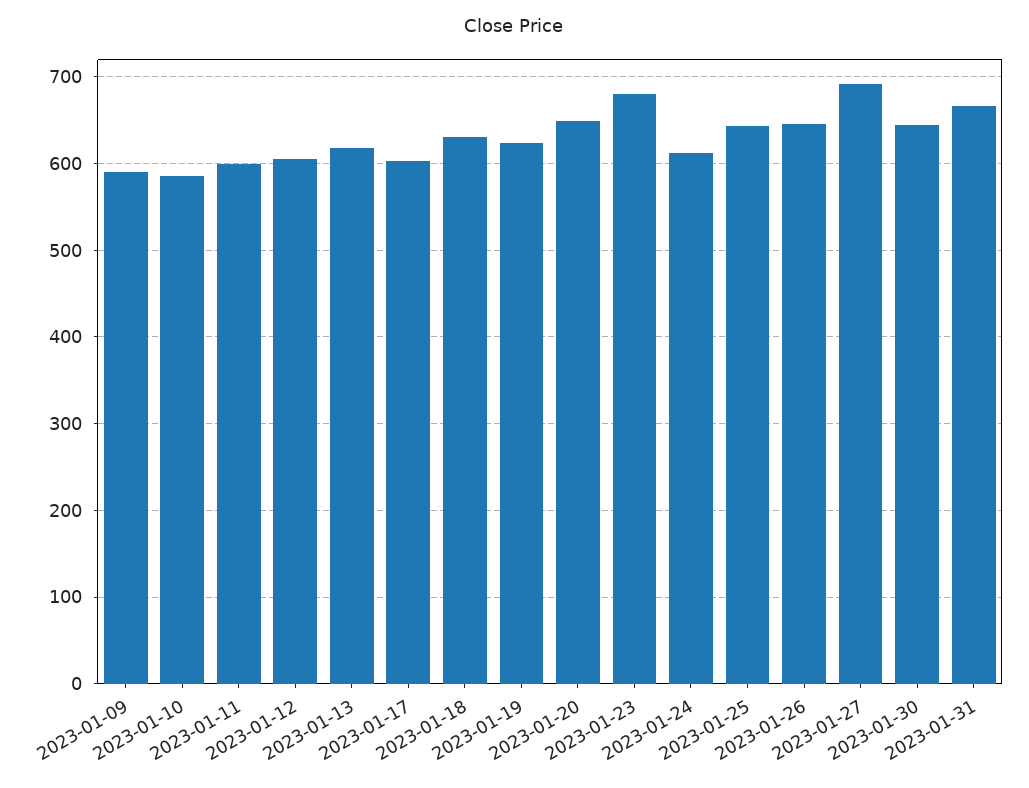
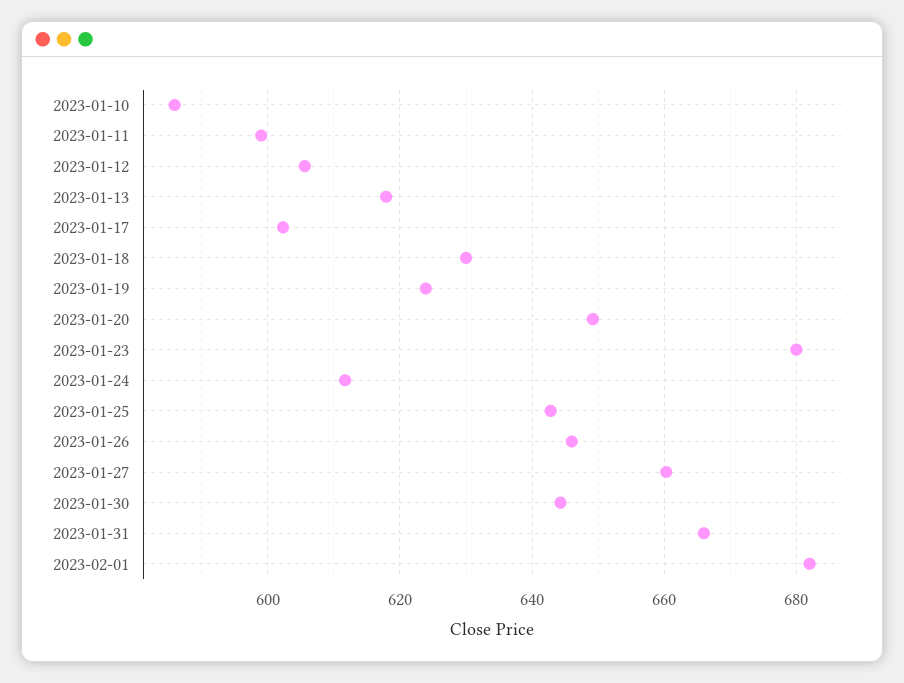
2023-01-09: 590 -> none
2023-01-27: 690 -> 660
2023-02-01: none -> 682

